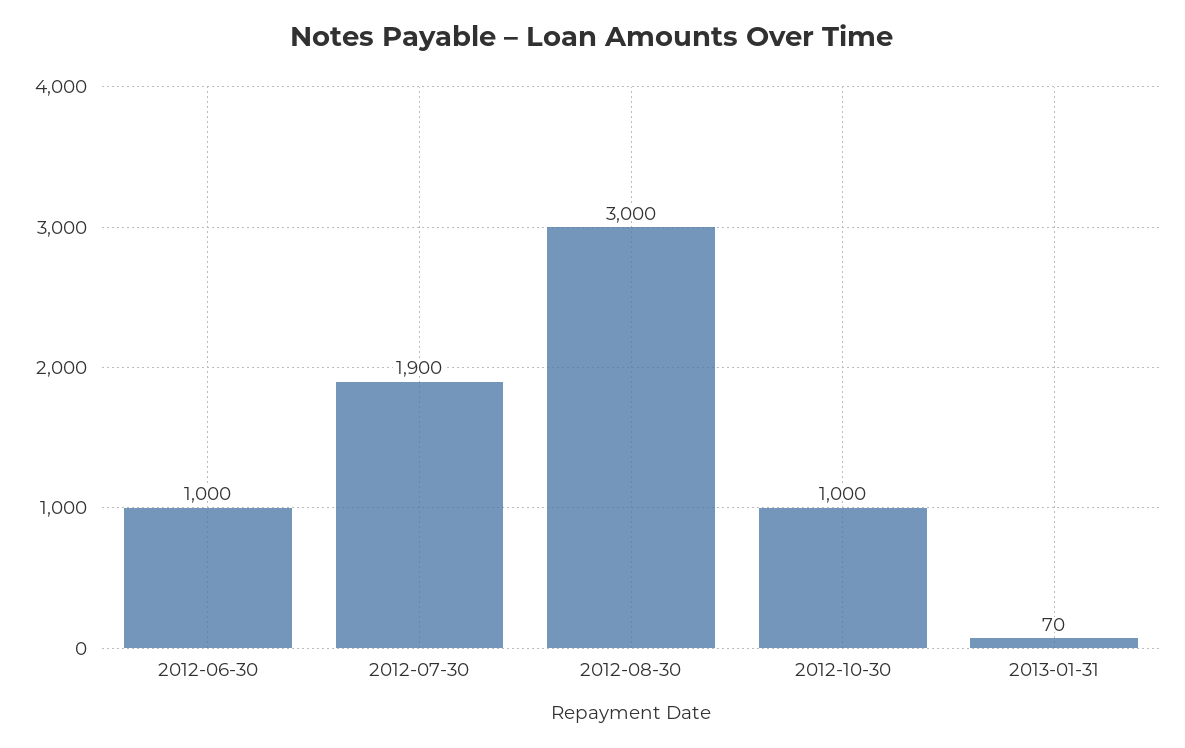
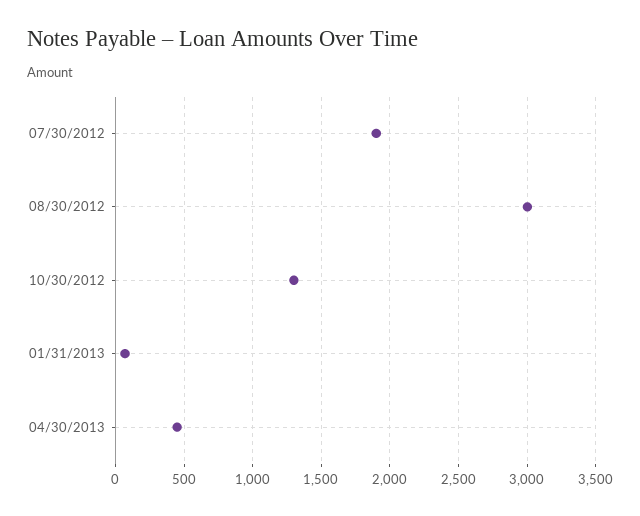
2012-06-30: 1000 -> none
2012-10-30: 1000 -> 1300
04/30/2013: none -> 450

